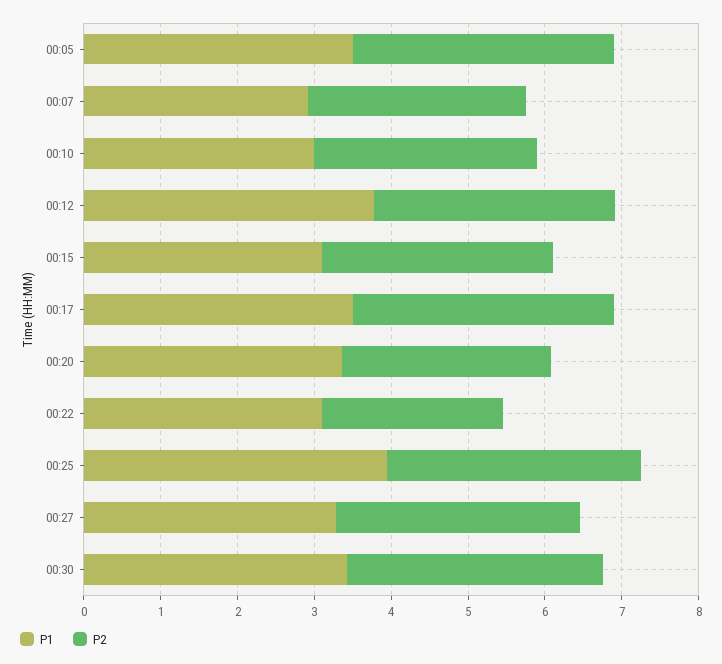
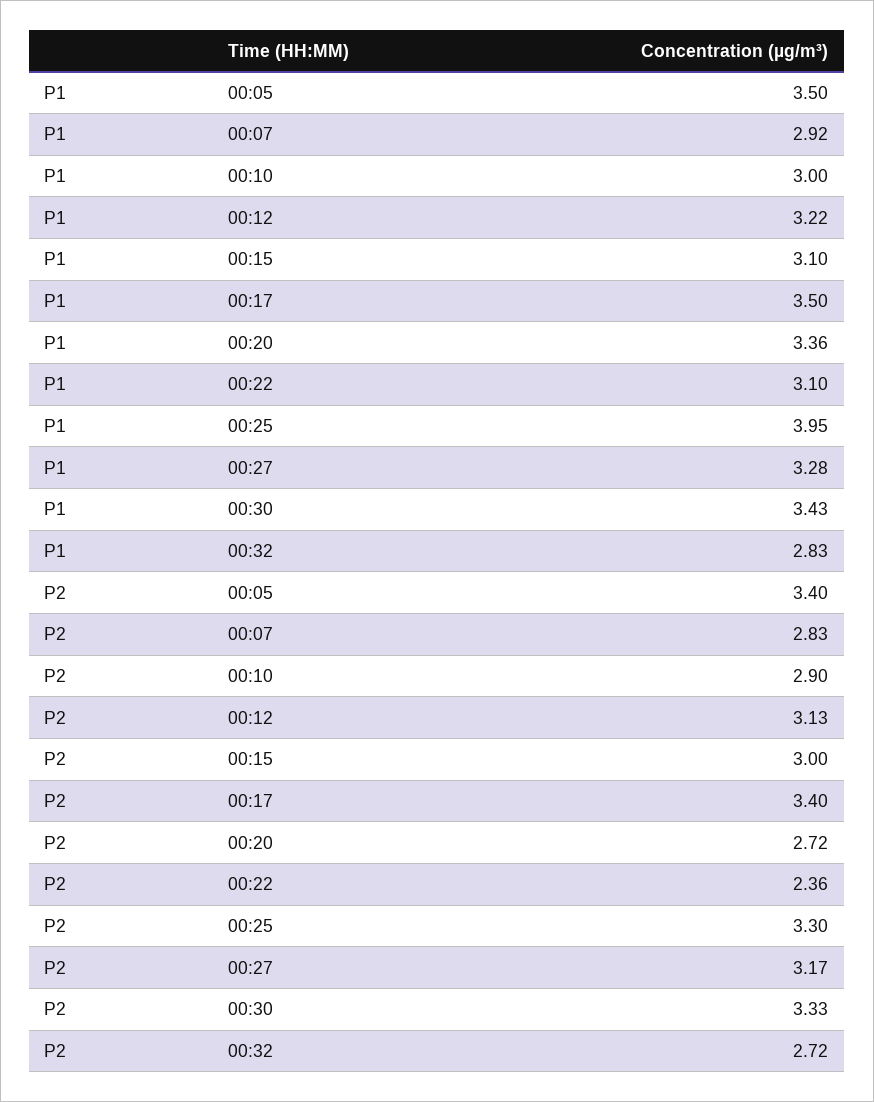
P1, 00:12: 3.8 -> 3.22
P1, 00:32: none -> 2.83
P2, 00:32: none -> 2.72

